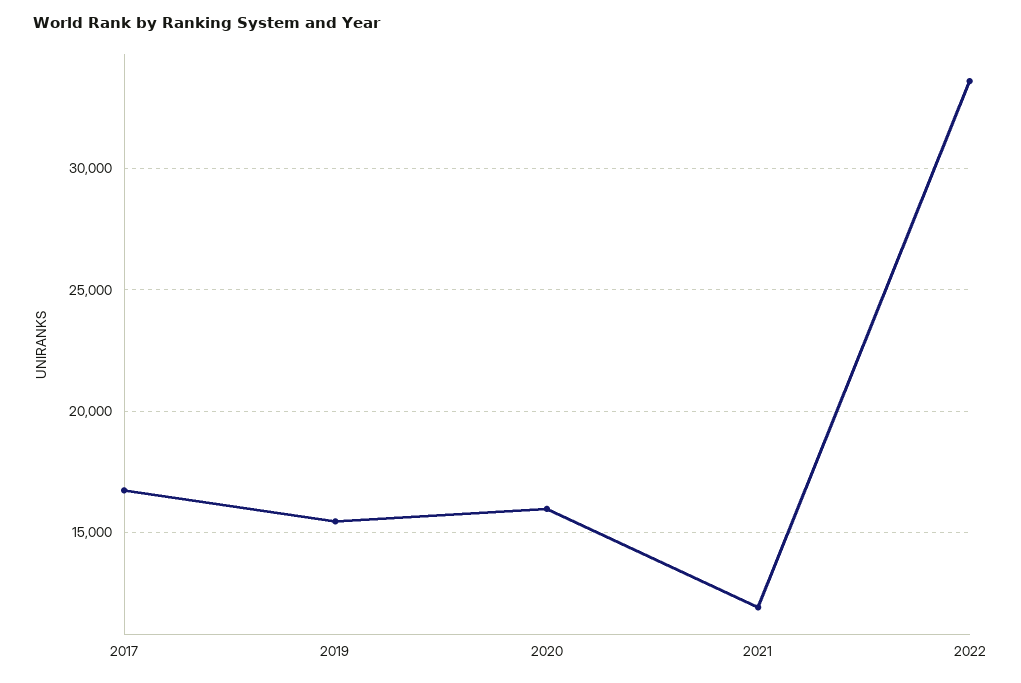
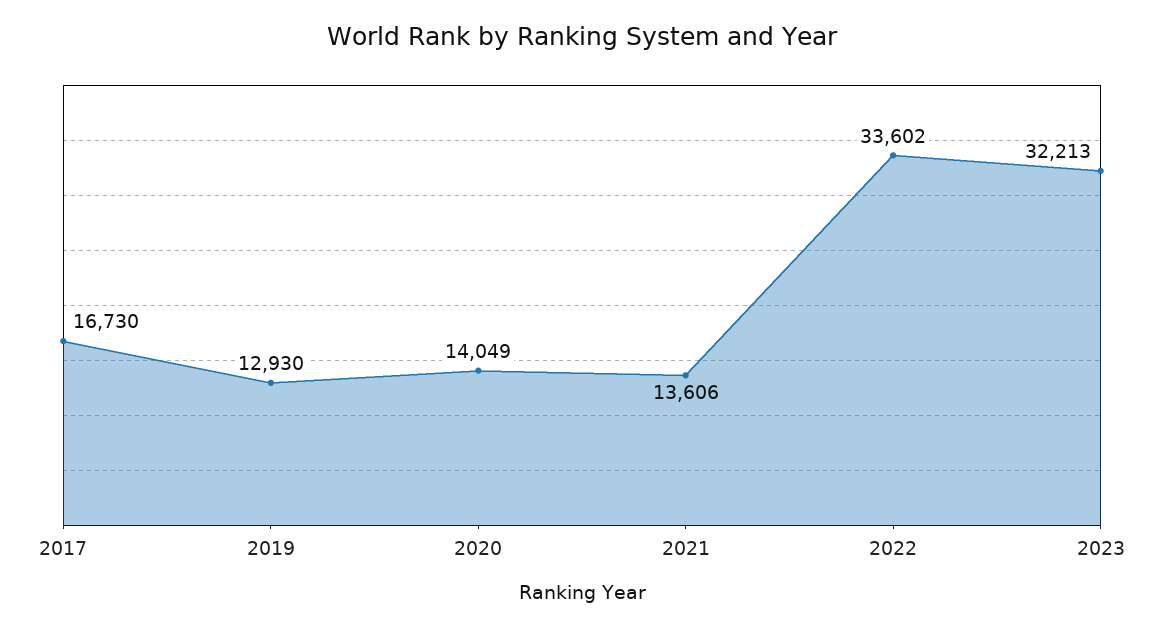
2019: 15500 -> 12930
2020: 16000 -> 14049
2021: 12000 -> 13606
2023: none -> 32213

